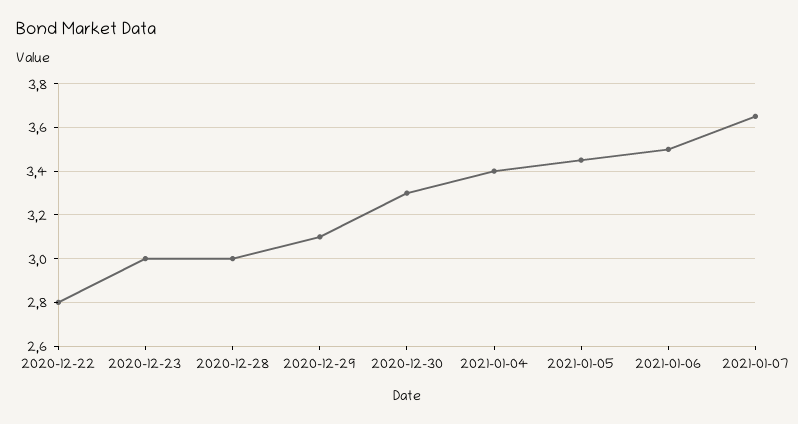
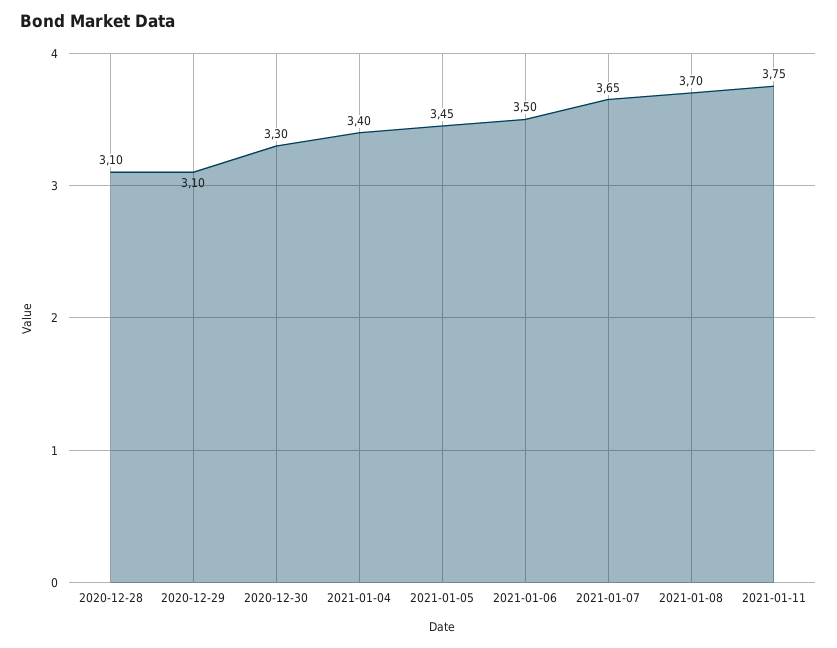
2020-12-22: 2.8 -> none
2020-12-23: 3 -> none
2020-12-28: 3 -> 3.1
2021-01-08: none -> 3.7
2021-01-11: none -> 3.75

